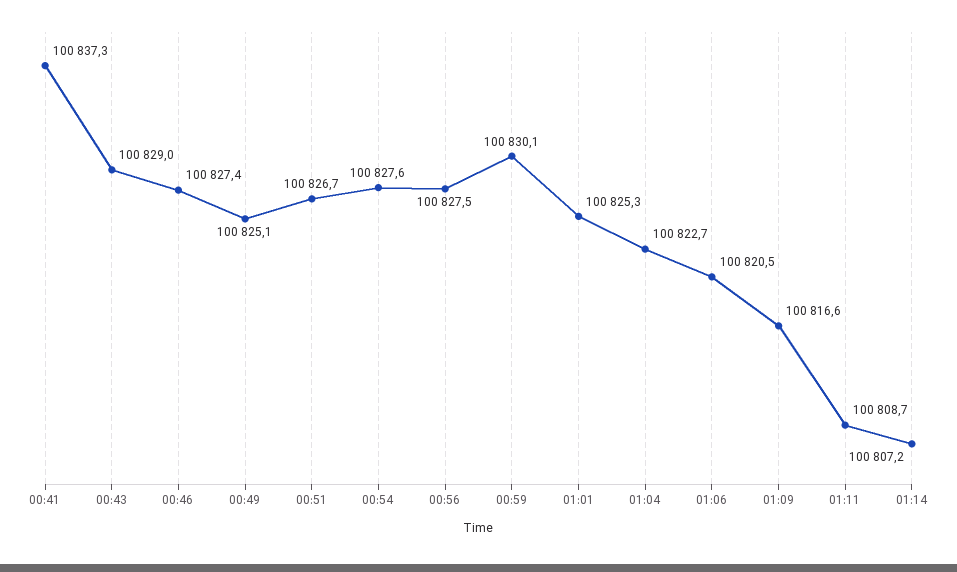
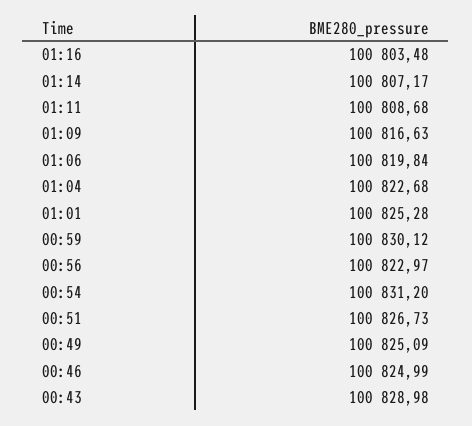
00:41: 100837.3 -> none
00:46: 100827.4 -> 100824.99
00:54: 100827.6 -> 100831.2
00:56: 100827.5 -> 100822.97
01:06: 100820.5 -> 100819.84
01:16: none -> 100803.48

